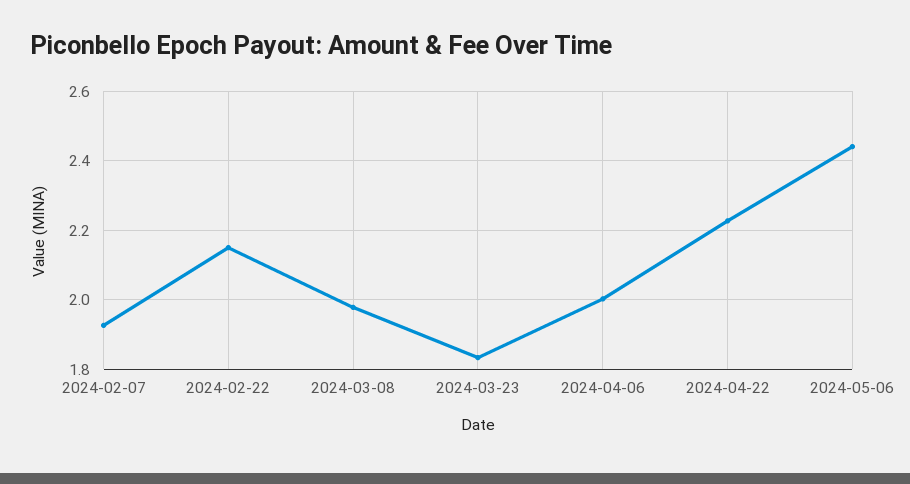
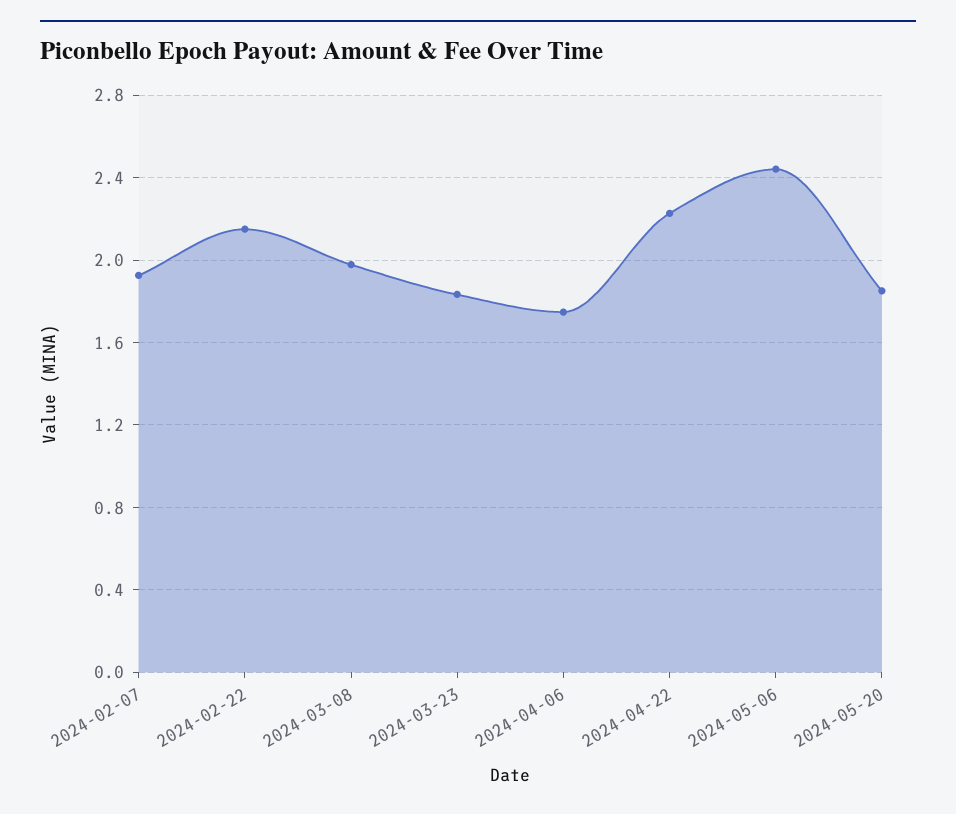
2024-04-06: 2 -> 1.75
2024-05-20: none -> 1.85

